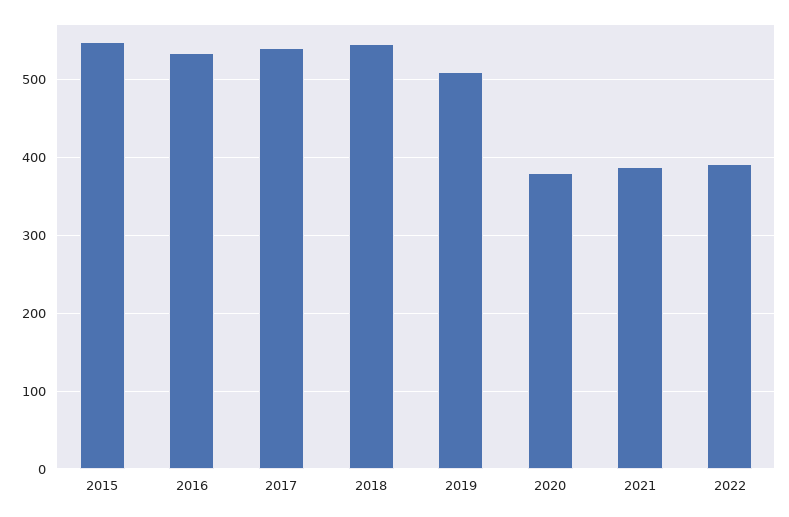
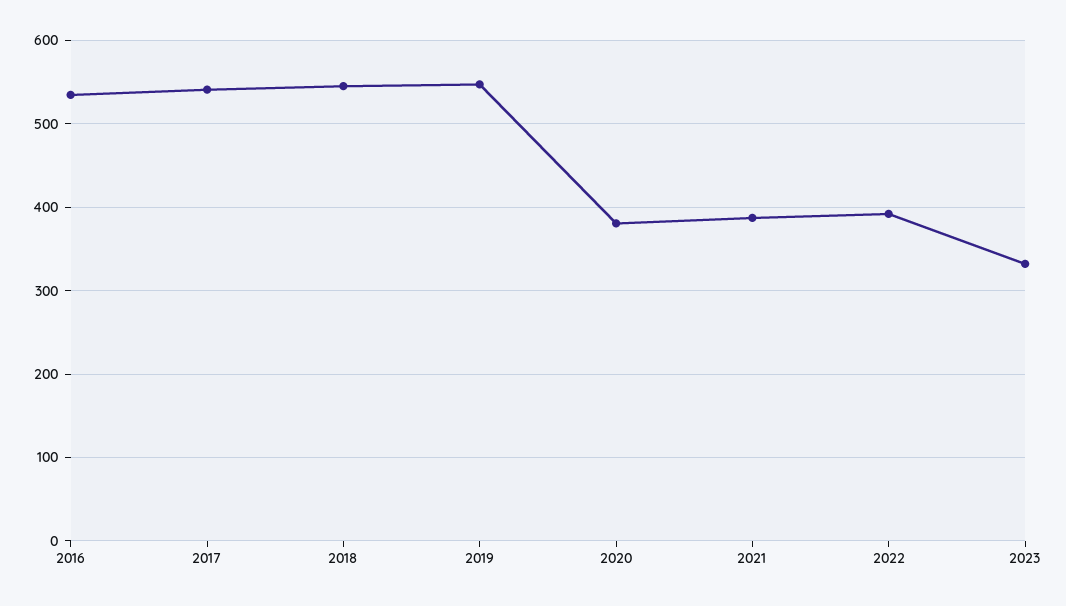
2015: 550 -> none
2019: 510 -> 550
2023: none -> 330

